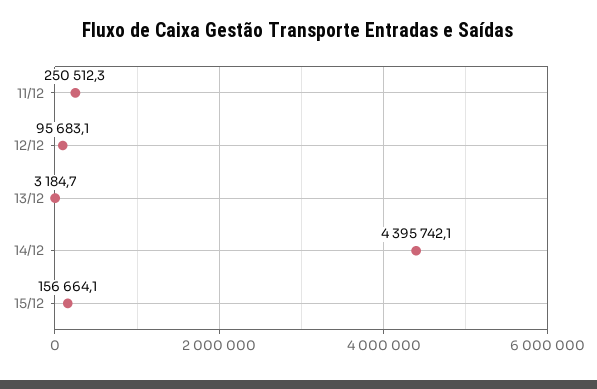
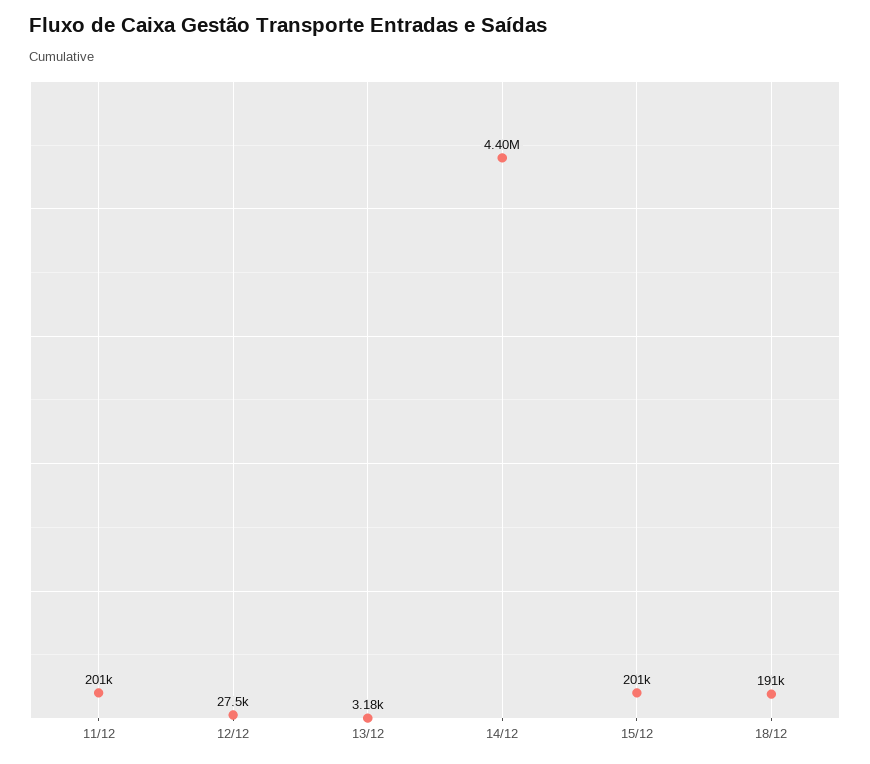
11/12: 250512.3 -> 201000
12/12: 95683.1 -> 27500
15/12: 156664.1 -> 201000
18/12: none -> 191000

